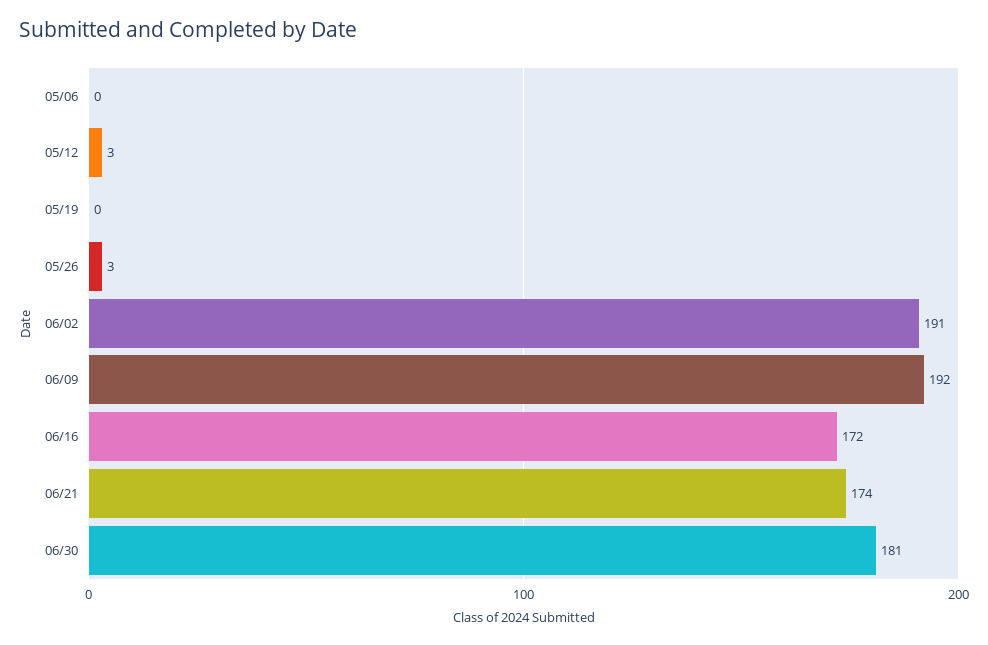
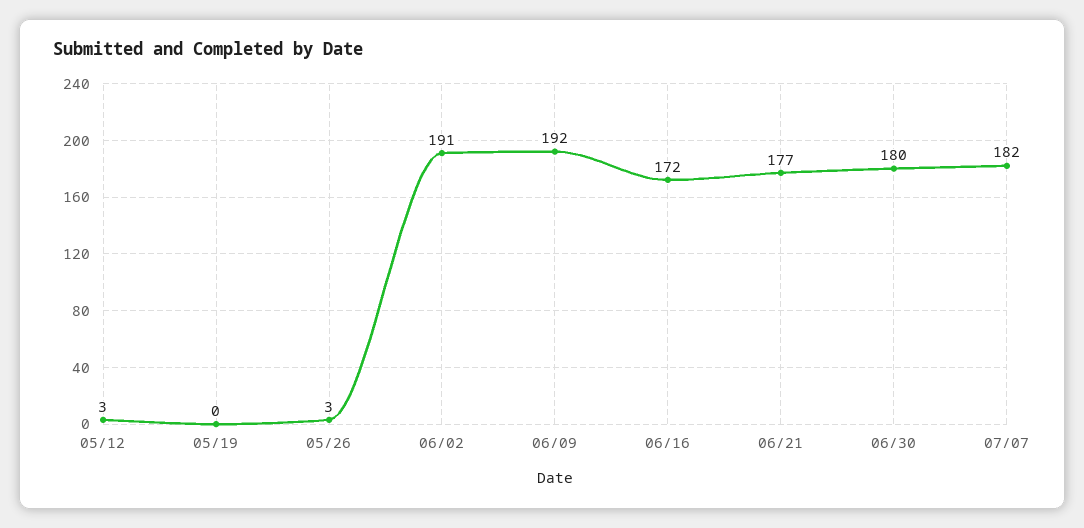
05/06: 0 -> none
06/21: 174 -> 177
06/30: 181 -> 180
07/07: none -> 182

